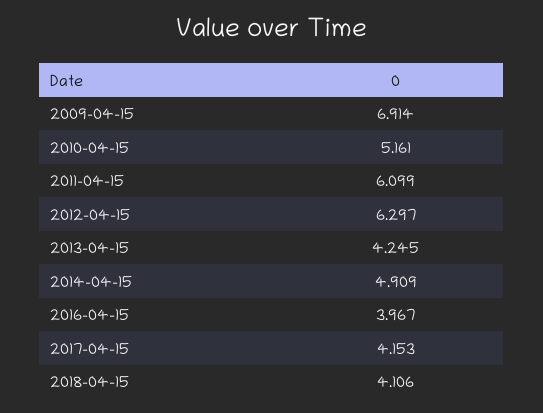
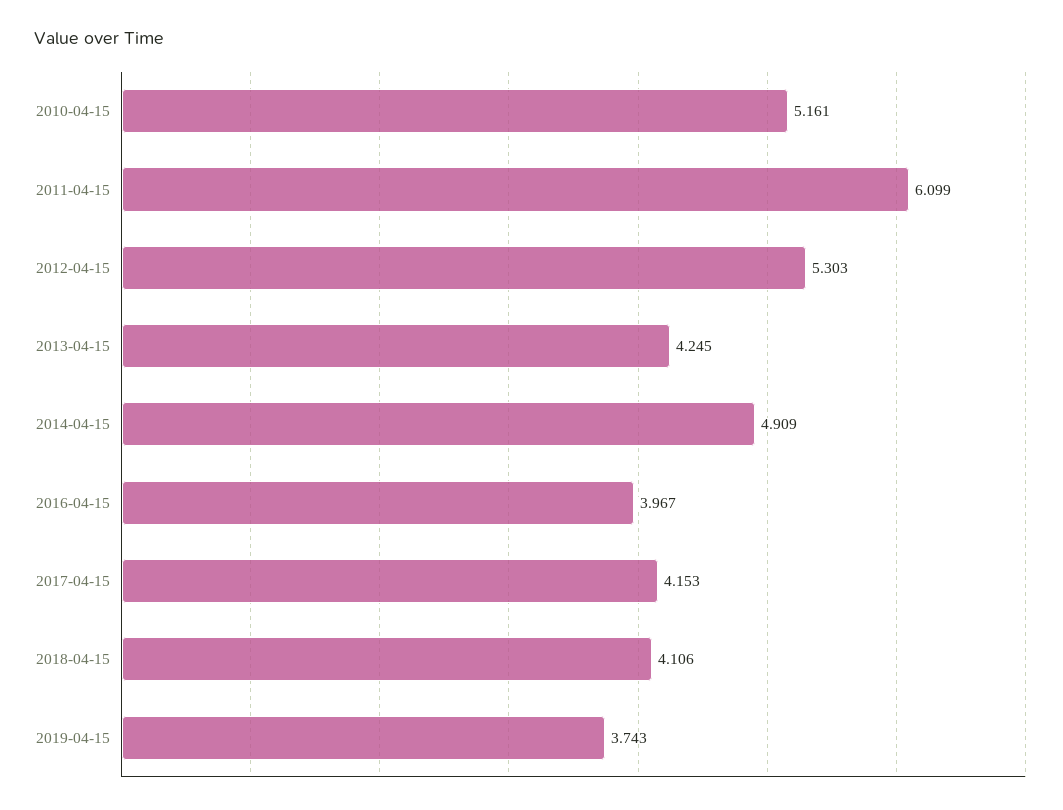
2009-04-15: 6.914 -> none
2012-04-15: 6.297 -> 5.303
2019-04-15: none -> 3.743

